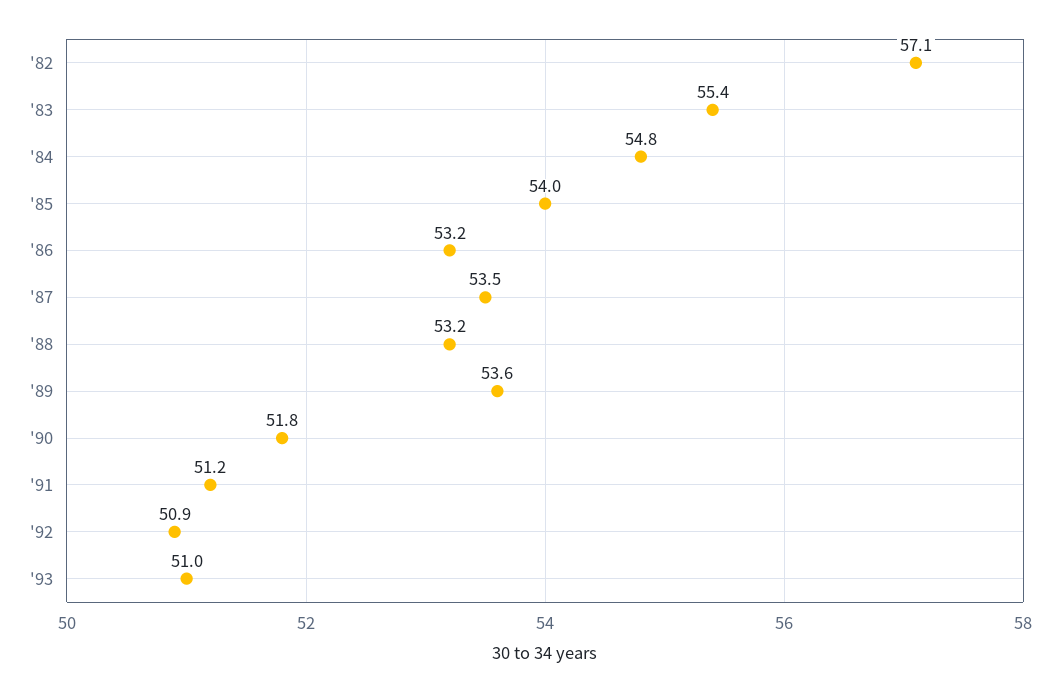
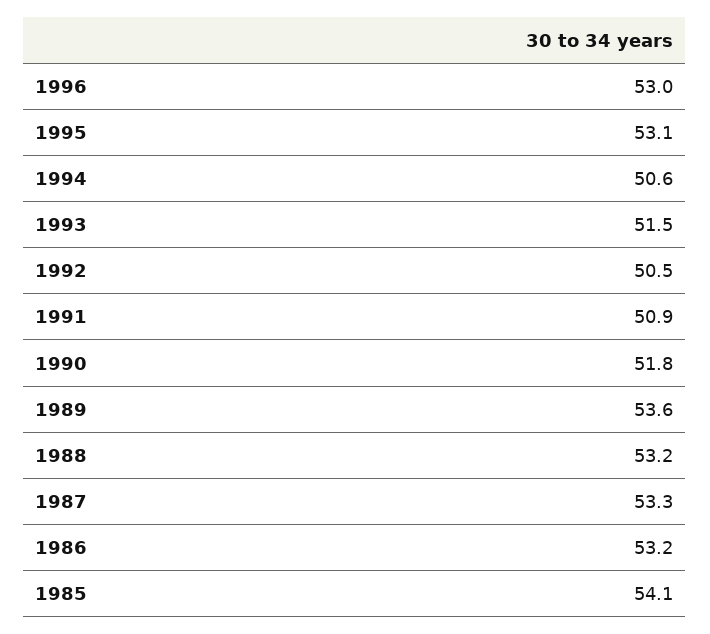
'82: 57.1 -> none
'83: 55.4 -> none
'84: 54.8 -> none
'85: 54 -> 54.1
'87: 53.5 -> 53.3
'91: 51.2 -> 50.9
'92: 50.9 -> 50.5
'93: 51 -> 51.5
1996: none -> 53
1995: none -> 53.1
1994: none -> 50.6

